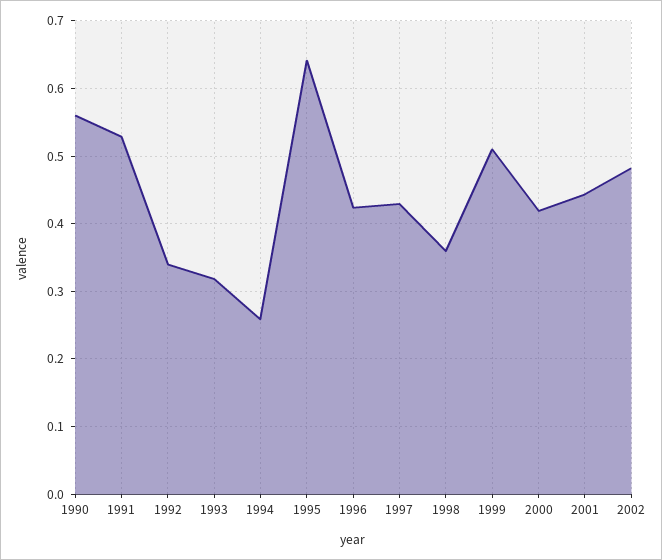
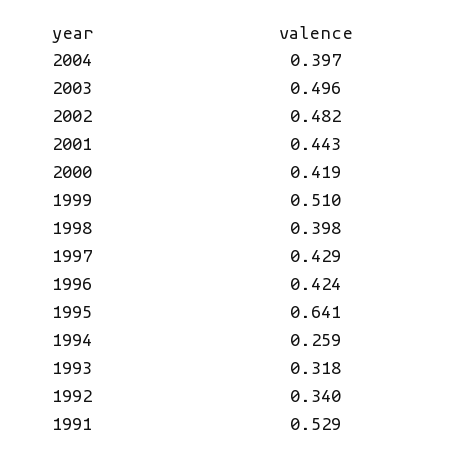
1990: 0.56 -> none
1998: 0.36 -> 0.398
2004: none -> 0.397
2003: none -> 0.496

